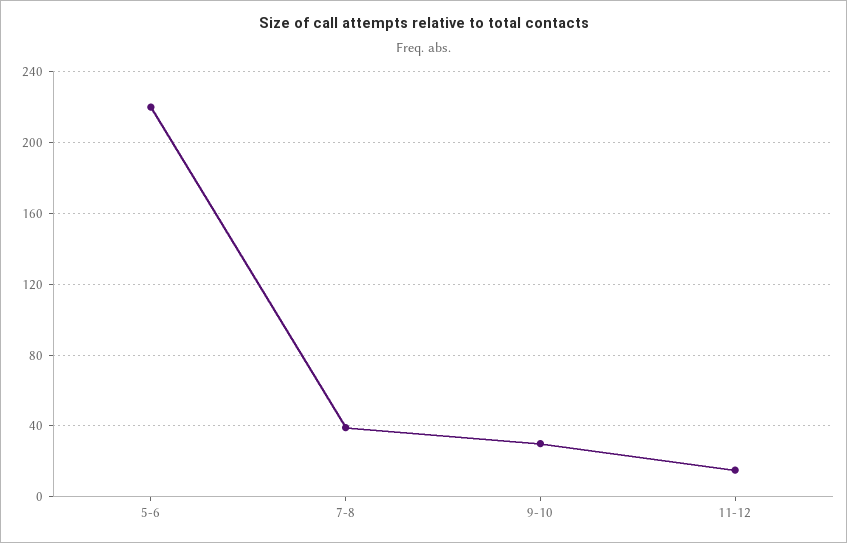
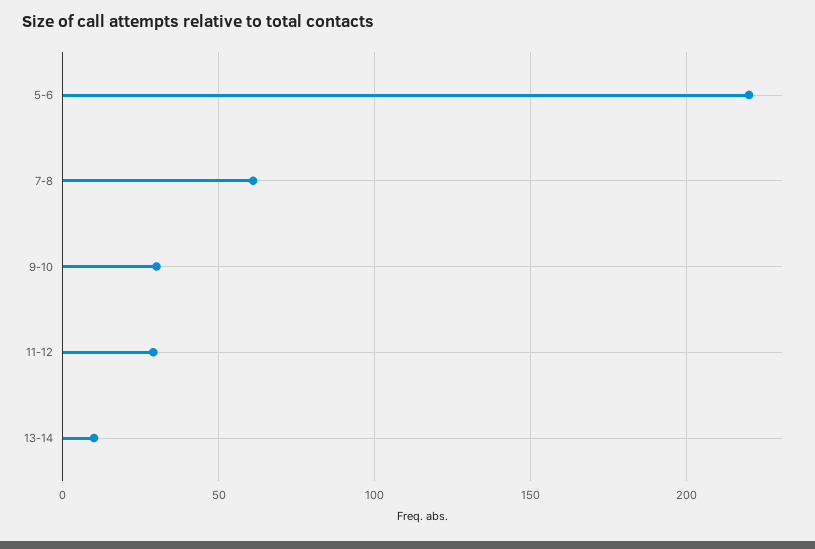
7-8: 40 -> 60
11-12: 15 -> 30
13-14: none -> 10

